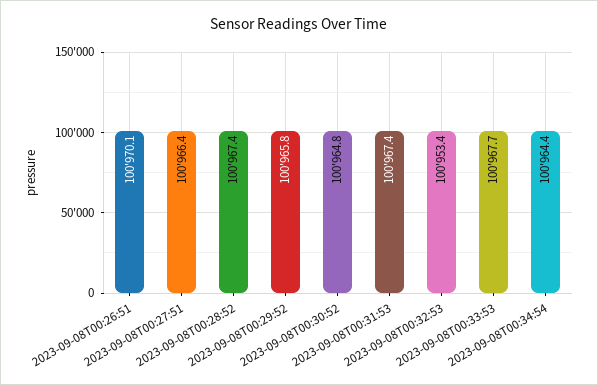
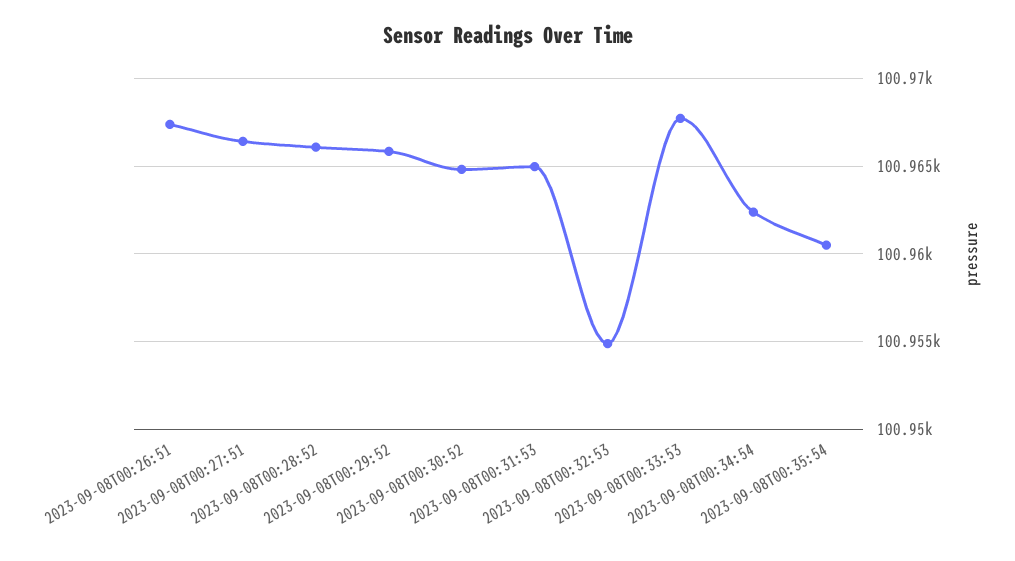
2023-09-08T00:26:51: 100970.1 -> 100967.5
2023-09-08T00:28:52: 100967.4 -> 100966
2023-09-08T00:31:53: 100967.4 -> 100965
2023-09-08T00:32:53: 100953.4 -> 100955
2023-09-08T00:34:54: 100964.4 -> 100962.5
2023-09-08T00:35:54: none -> 100960.5

